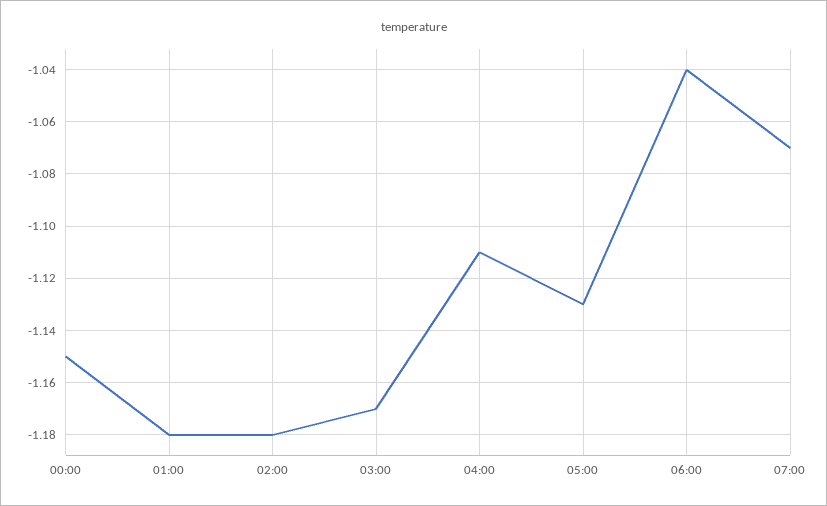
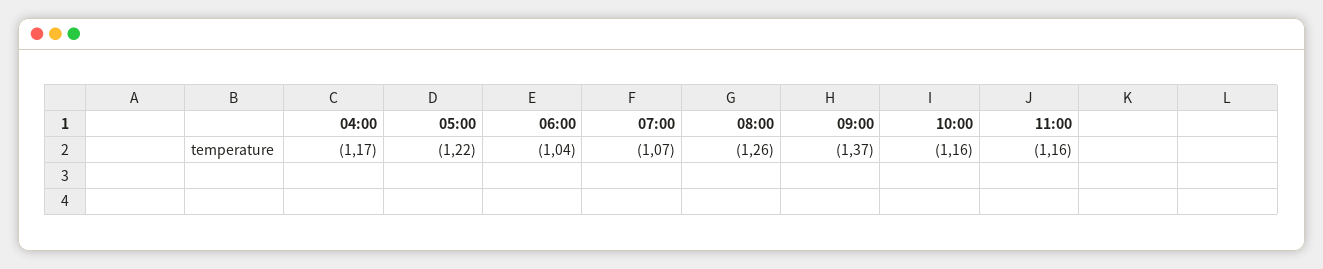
00:00: -1.15 -> none
01:00: -1.18 -> none
02:00: -1.18 -> none
03:00: -1.17 -> none
04:00: -1.11 -> -1.17
05:00: -1.13 -> -1.22
08:00: none -> -1.26
09:00: none -> -1.37
10:00: none -> -1.16
11:00: none -> -1.16

